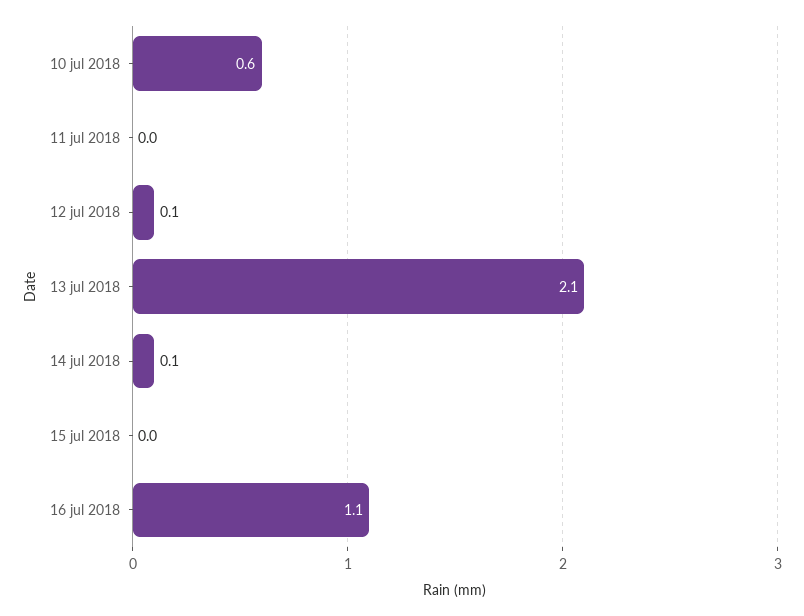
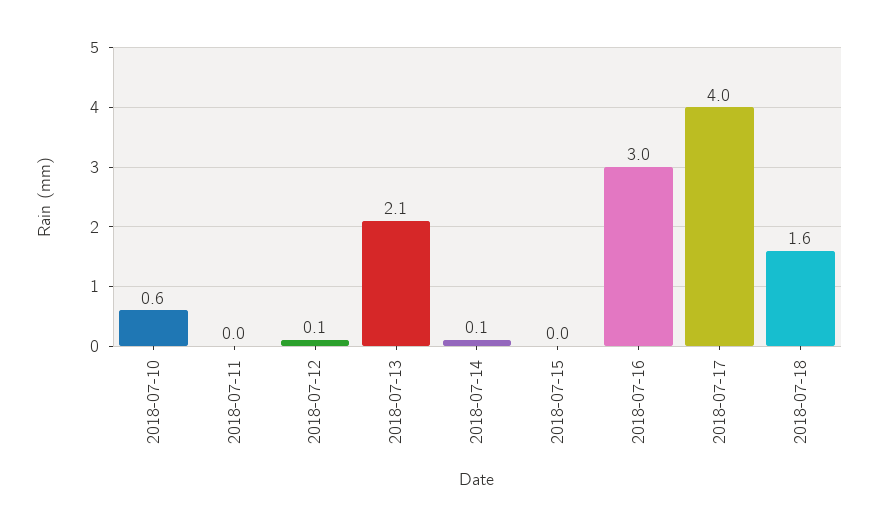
16 jul 2018: 1.1 -> 3
2018-07-17: none -> 4
2018-07-18: none -> 1.6

